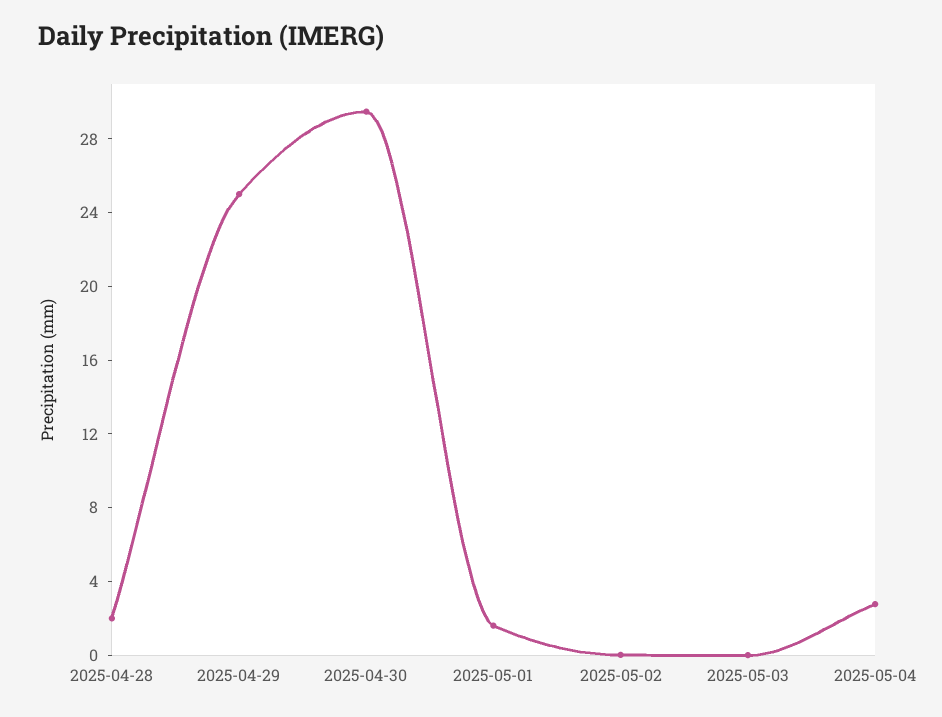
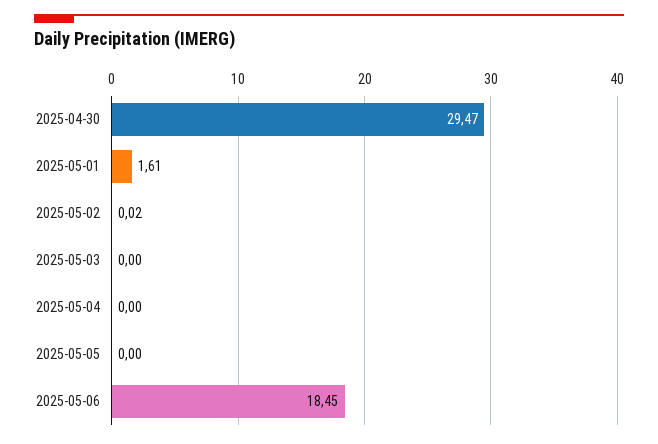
2025-04-28: 2 -> none
2025-04-29: 25 -> none
2025-05-04: 3 -> 0
2025-05-05: none -> 0
2025-05-06: none -> 18.45

